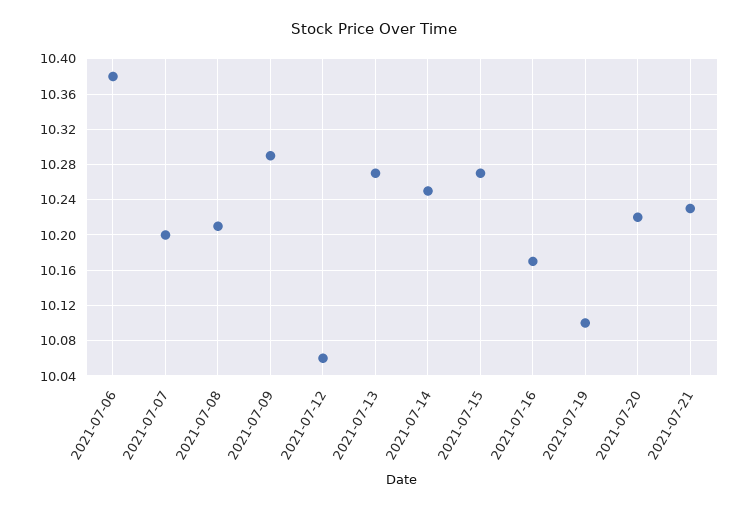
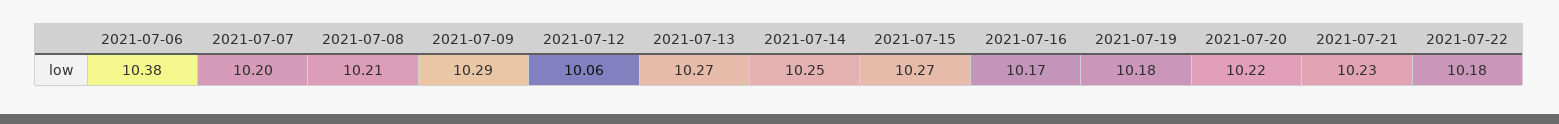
2021-07-19: 10.1 -> 10.18
2021-07-22: none -> 10.18

